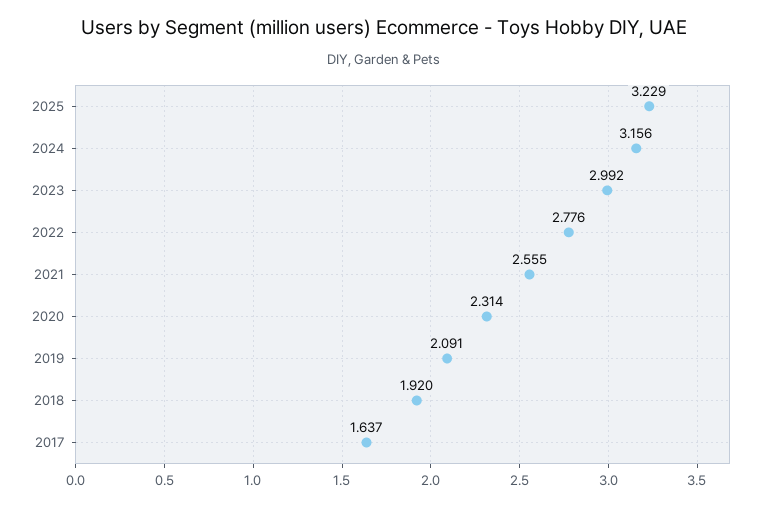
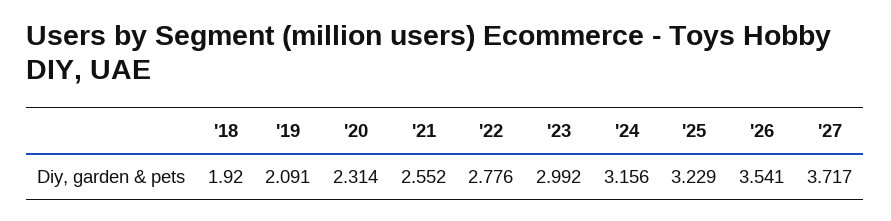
2021: 2.555 -> 2.552
2017: 1.637 -> none
'26: none -> 3.541
'27: none -> 3.717

